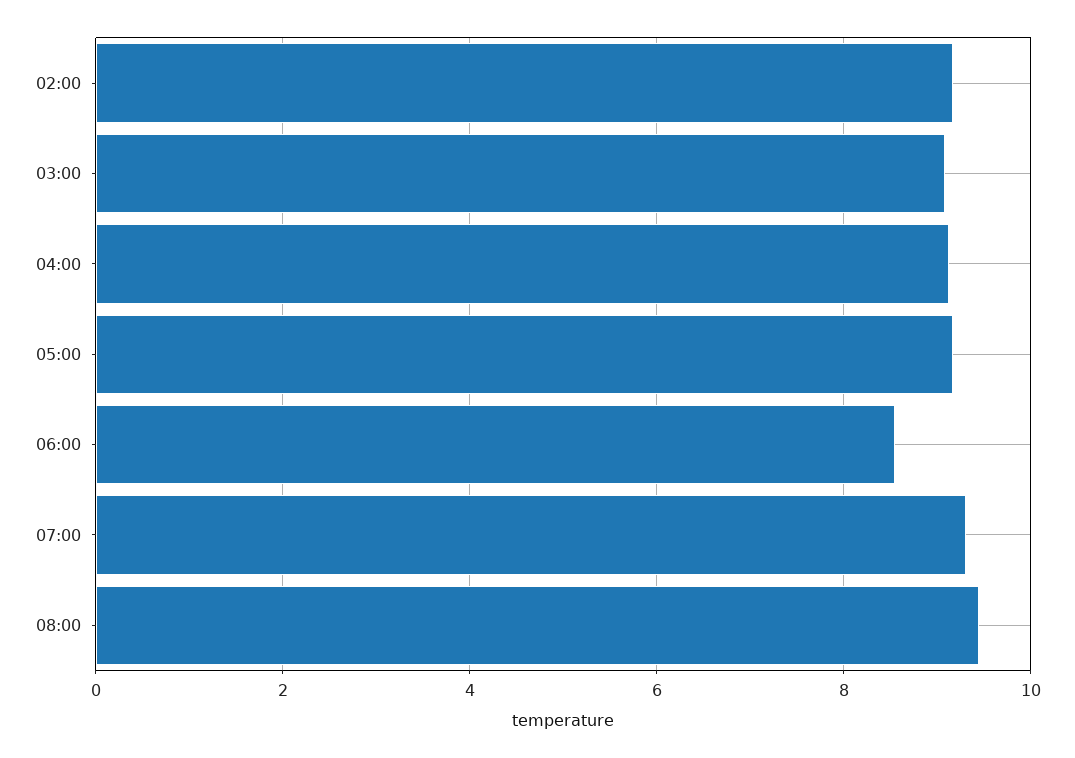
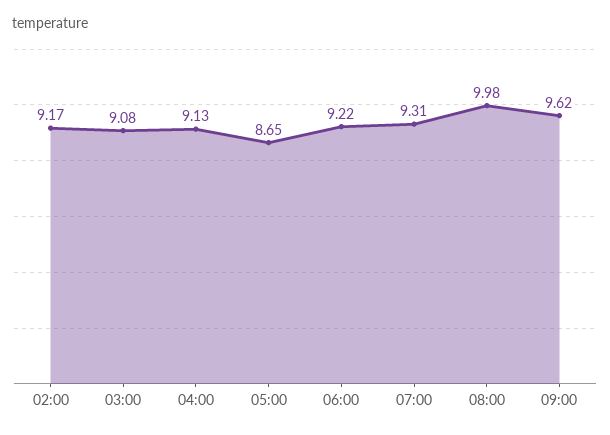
05:00: 9.2 -> 8.65
06:00: 8.6 -> 9.22
08:00: 9.4 -> 9.98
09:00: none -> 9.62

